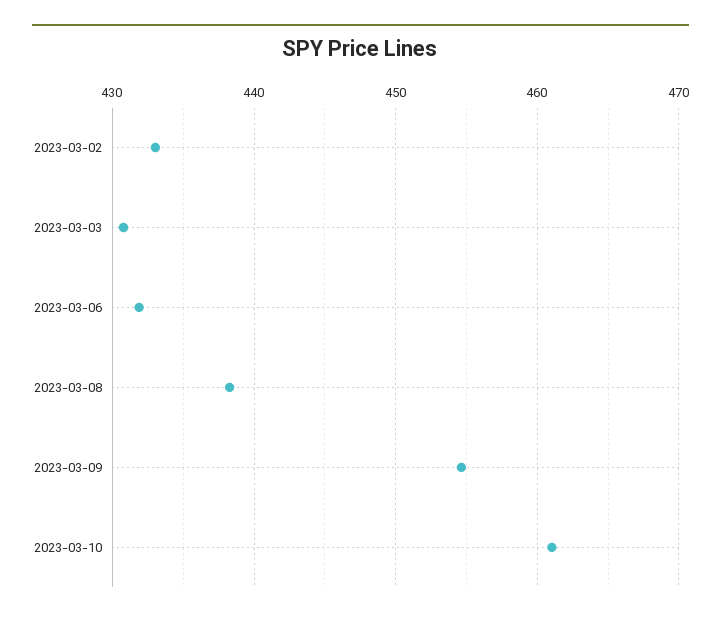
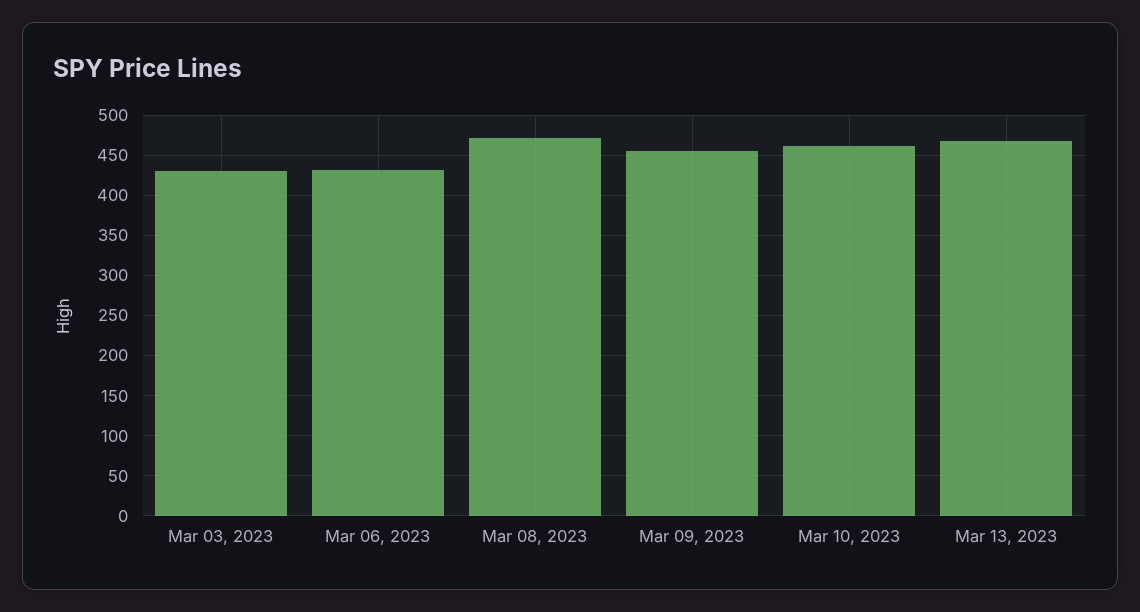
2023-03-02: 433 -> none
2023-03-08: 438 -> 470
Mar 13, 2023: none -> 470

